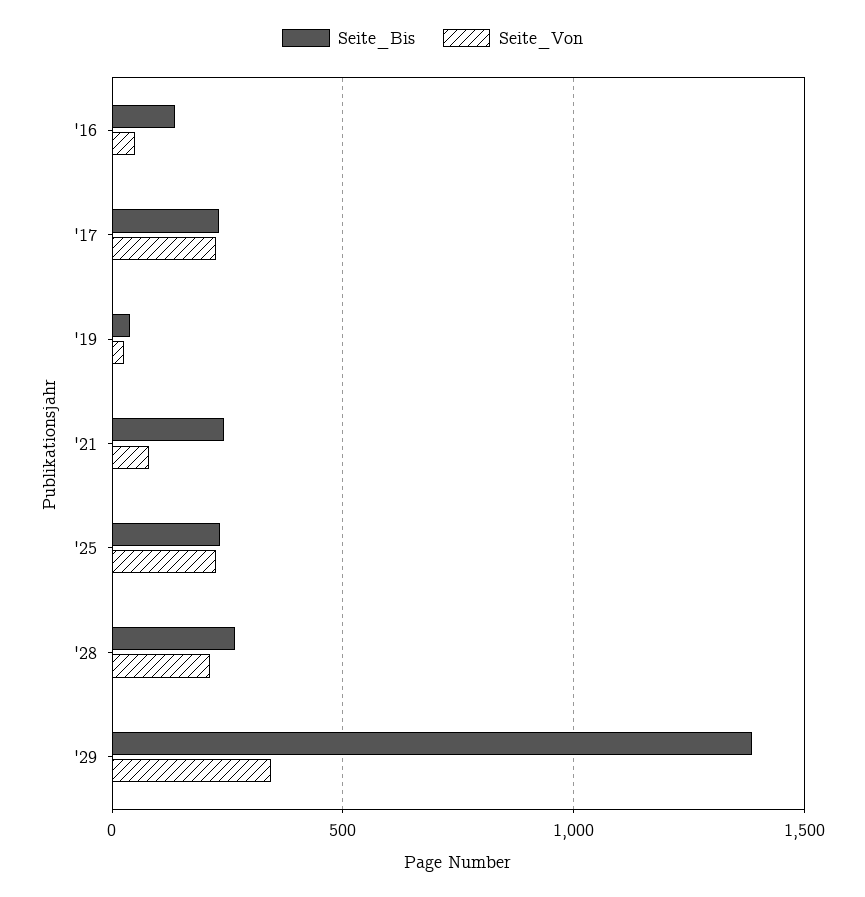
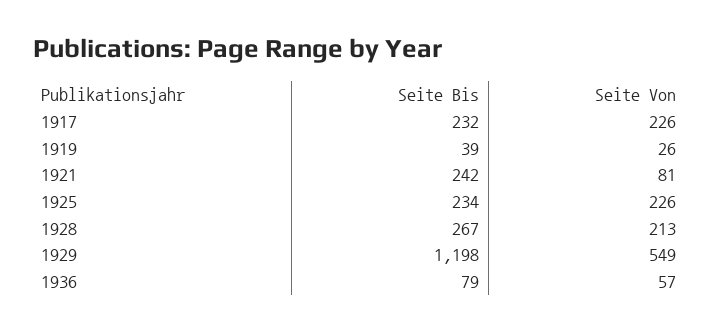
Seite_Bis, '16: 150 -> none
Seite_Von, '16: 50 -> none
Seite_Bis, '29: 1400 -> 1198
Seite_Von, '29: 350 -> 549
Seite_Bis, 1936: none -> 79
Seite_Von, 1936: none -> 57

